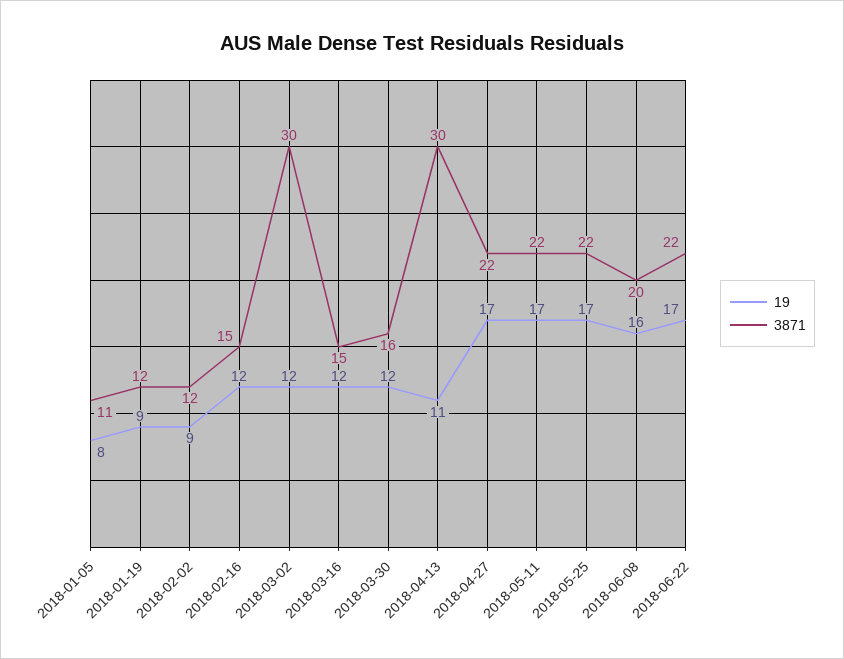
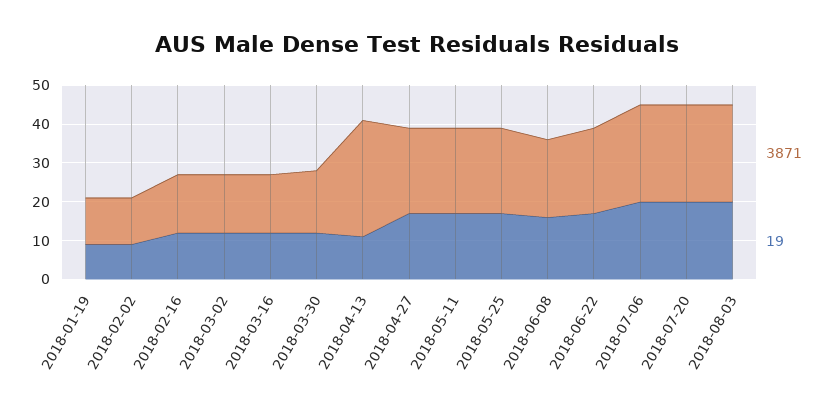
19, 2018-01-05: 8 -> none
3871, 2018-01-05: 11 -> none
3871, 2018-03-02: 30 -> 15
3871, 2018-07-06: none -> 25
19, 2018-07-06: none -> 20
3871, 2018-07-20: none -> 25
19, 2018-07-20: none -> 20
3871, 2018-08-03: none -> 25
19, 2018-08-03: none -> 20

